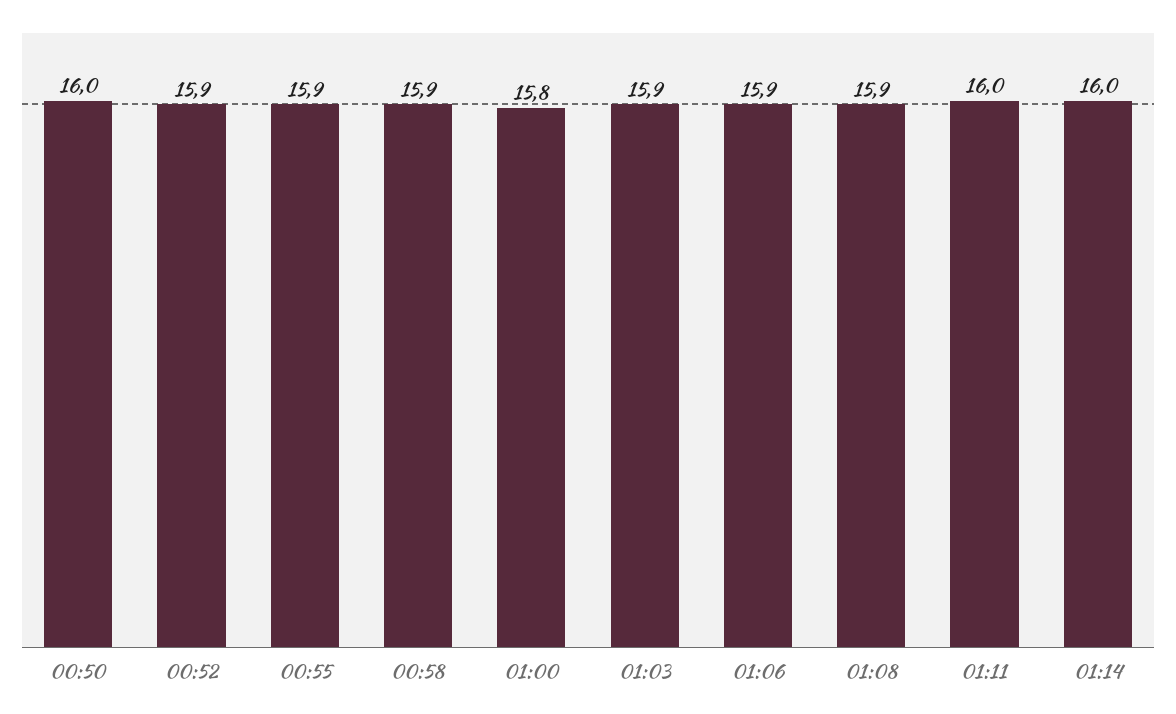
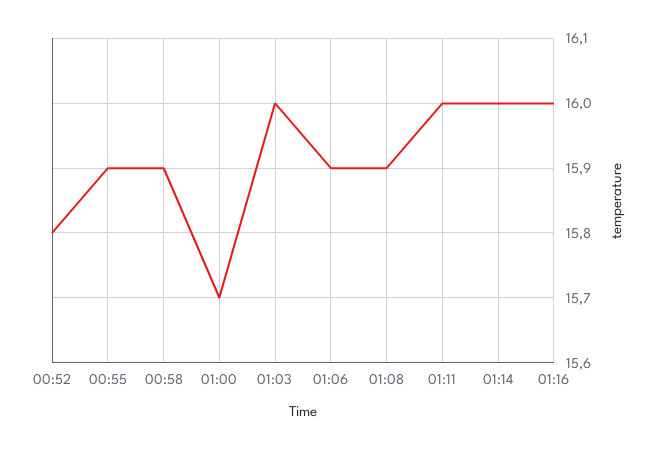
00:50: 16 -> none
00:52: 15.9 -> 15.8
01:00: 15.8 -> 15.7
01:03: 15.9 -> 16
01:16: none -> 16

